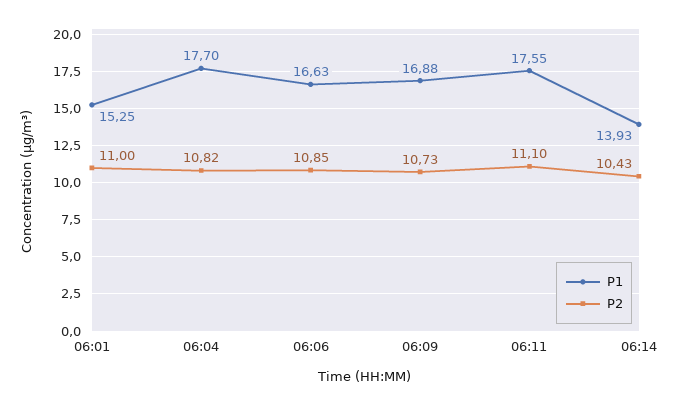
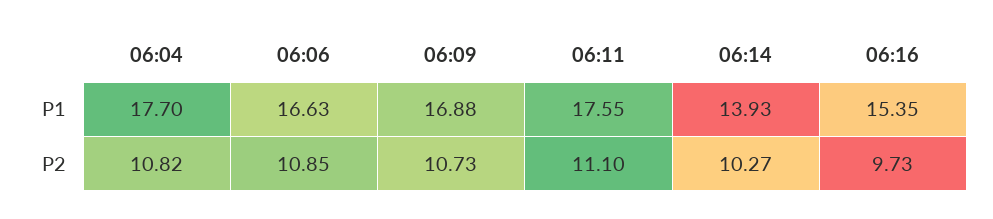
P1, 06:01: 15.25 -> none
P2, 06:01: 11 -> none
P2, 06:14: 10.43 -> 10.27
P1, 06:16: none -> 15.35
P2, 06:16: none -> 9.73

